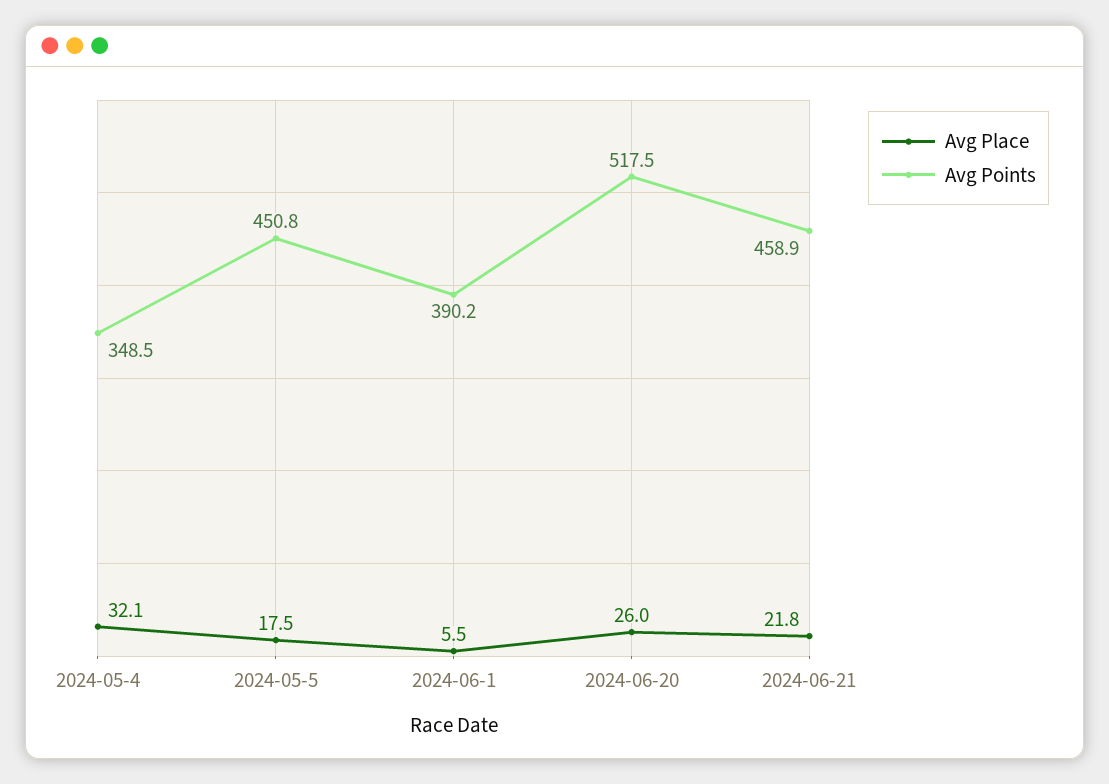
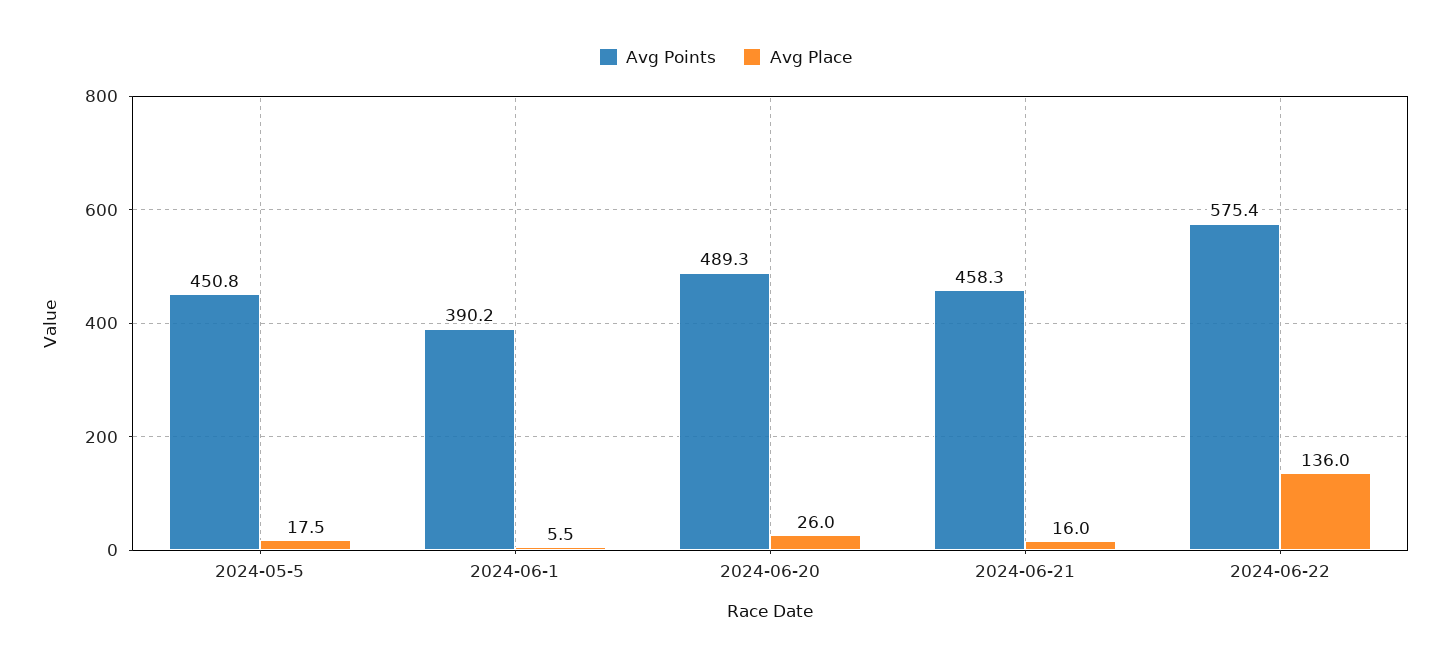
Avg Place, 2024-05-4: 32.1 -> none
Avg Points, 2024-05-4: 348.5 -> none
Avg Points, 2024-06-20: 517.5 -> 489.3
Avg Place, 2024-06-21: 21.8 -> 16
Avg Points, 2024-06-21: 458.9 -> 458.3
Avg Points, 2024-06-22: none -> 575.4
Avg Place, 2024-06-22: none -> 136

